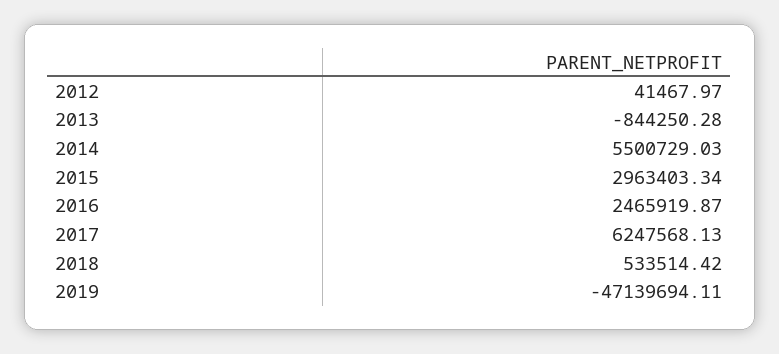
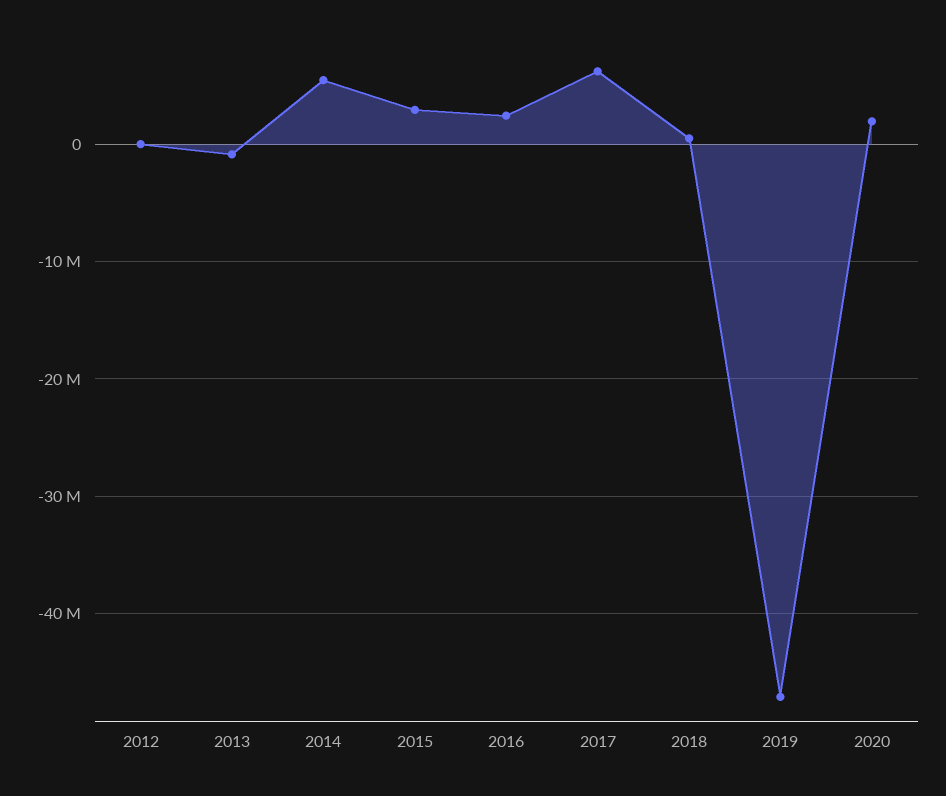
2020: none -> 2000000

